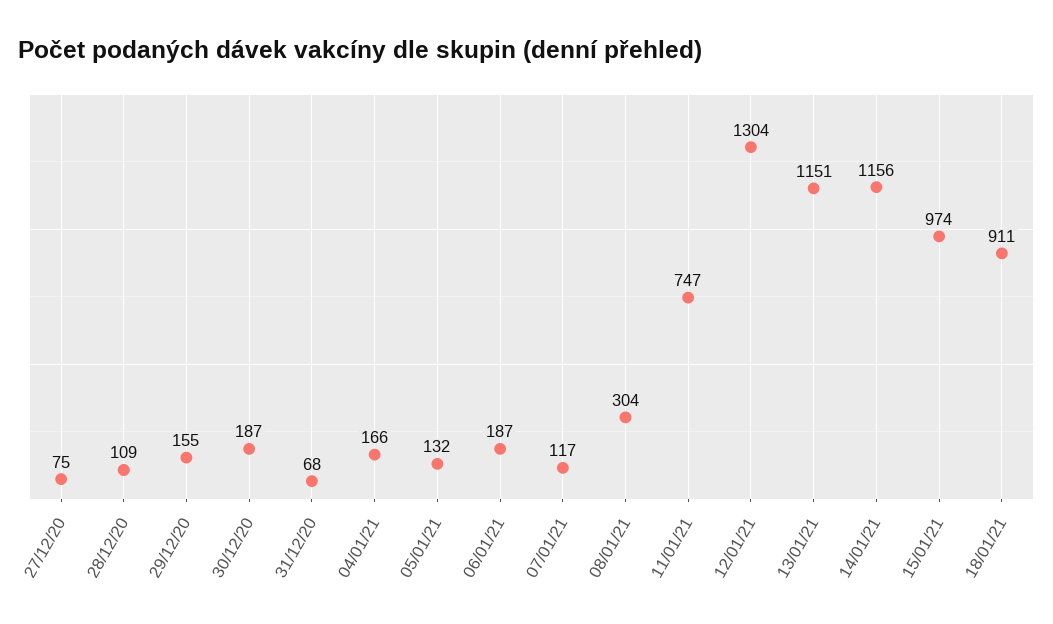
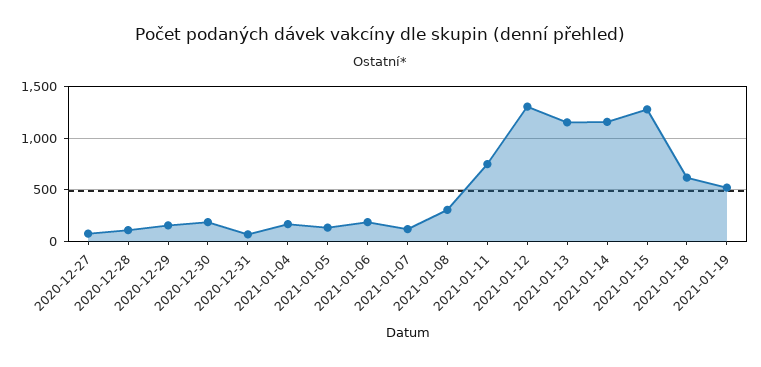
15/01/21: 974 -> 1300
18/01/21: 911 -> 600
2021-01-19: none -> 500

